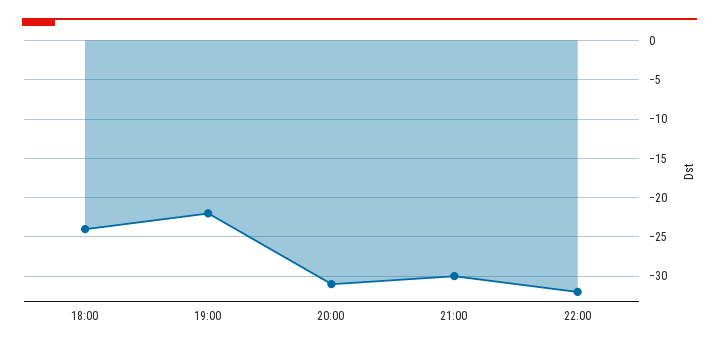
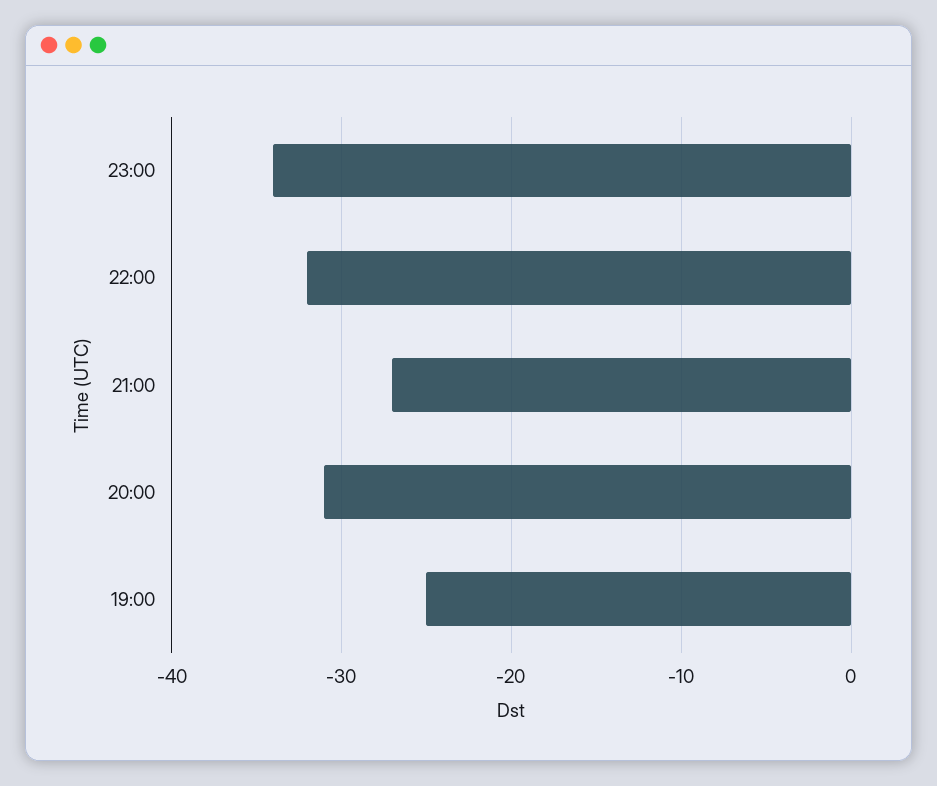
18:00: -24 -> none
19:00: -22 -> -25
21:00: -30 -> -27
23:00: none -> -34

